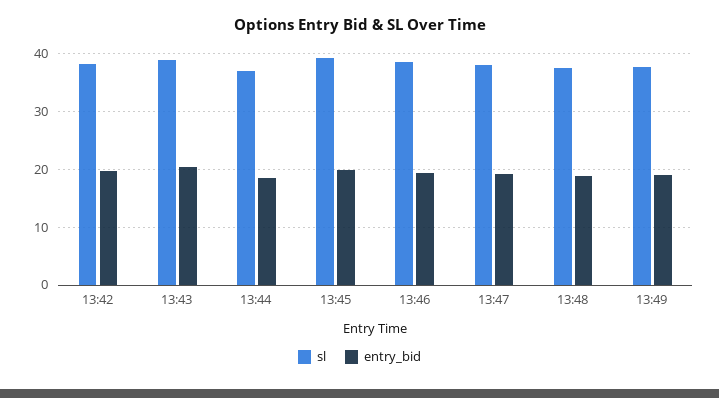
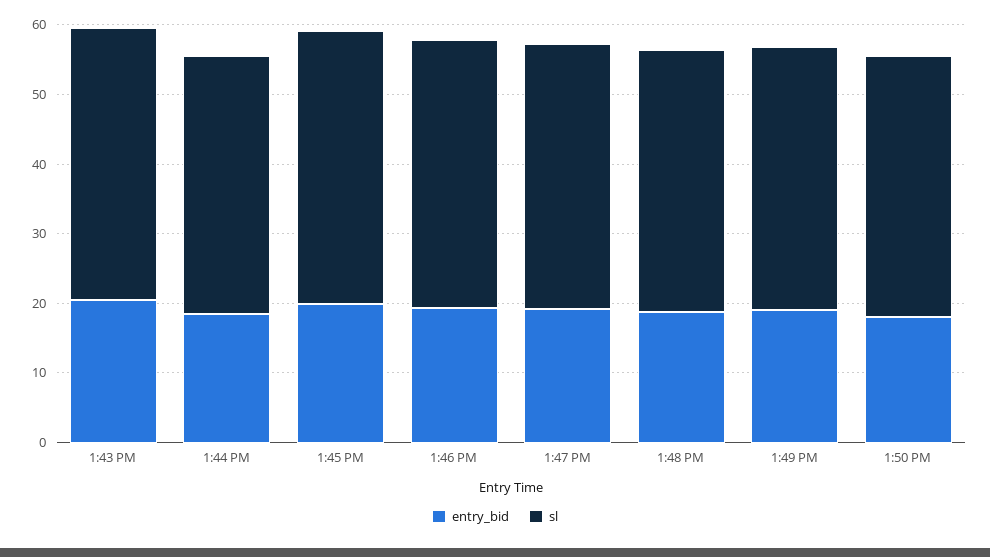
sl, 13:42: 38 -> none
entry_bid, 13:42: 20 -> none
entry_bid, 1:50 PM: none -> 18
sl, 1:50 PM: none -> 38

